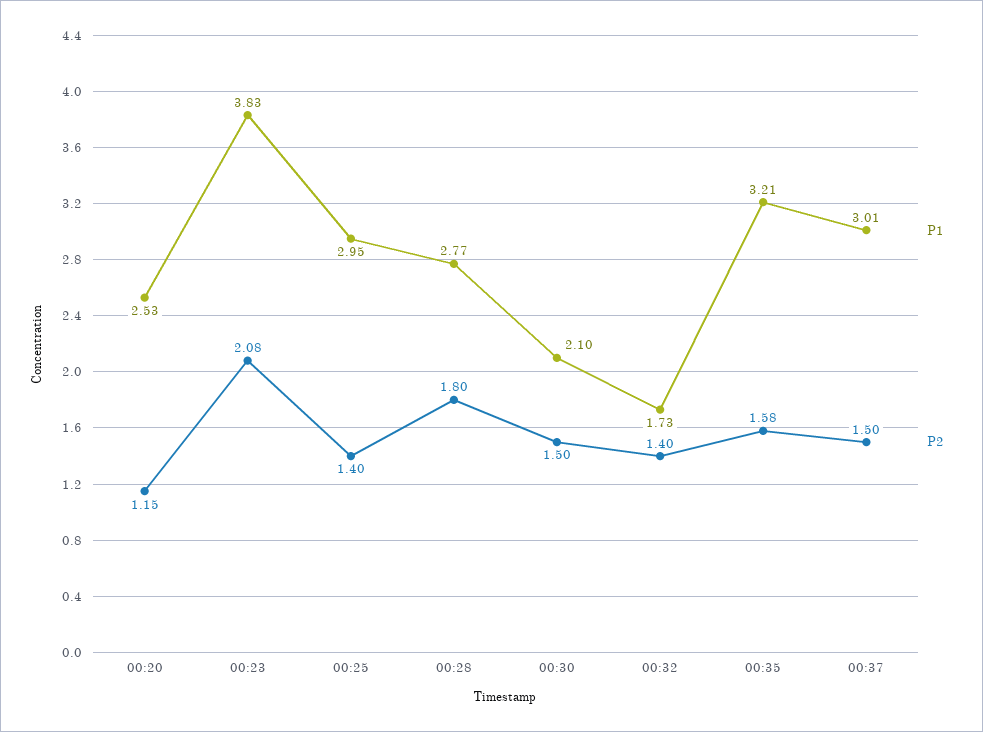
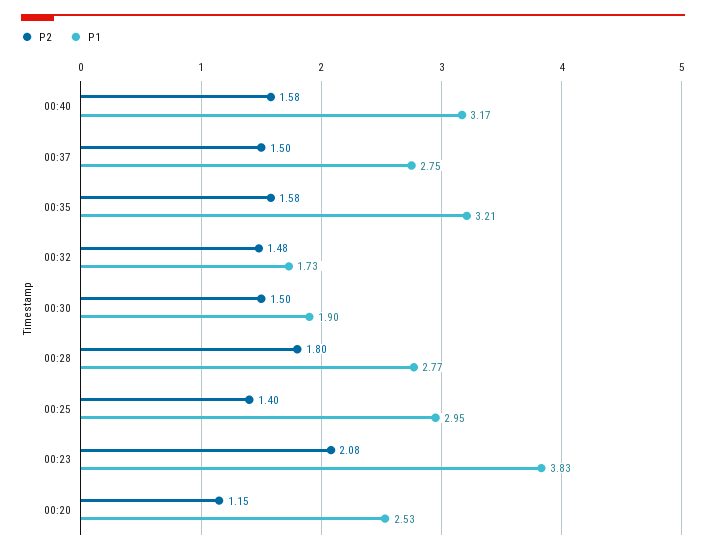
P1, 00:30: 2.1 -> 1.9
P2, 00:32: 1.4 -> 1.48
P1, 00:37: 3.01 -> 2.75
P2, 00:40: none -> 1.58
P1, 00:40: none -> 3.17

